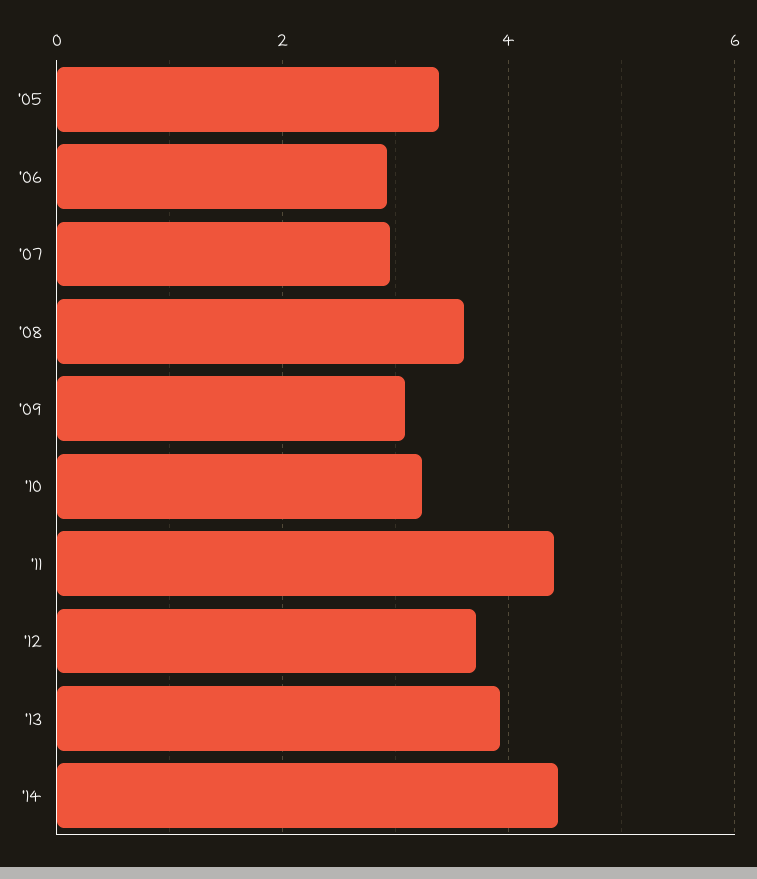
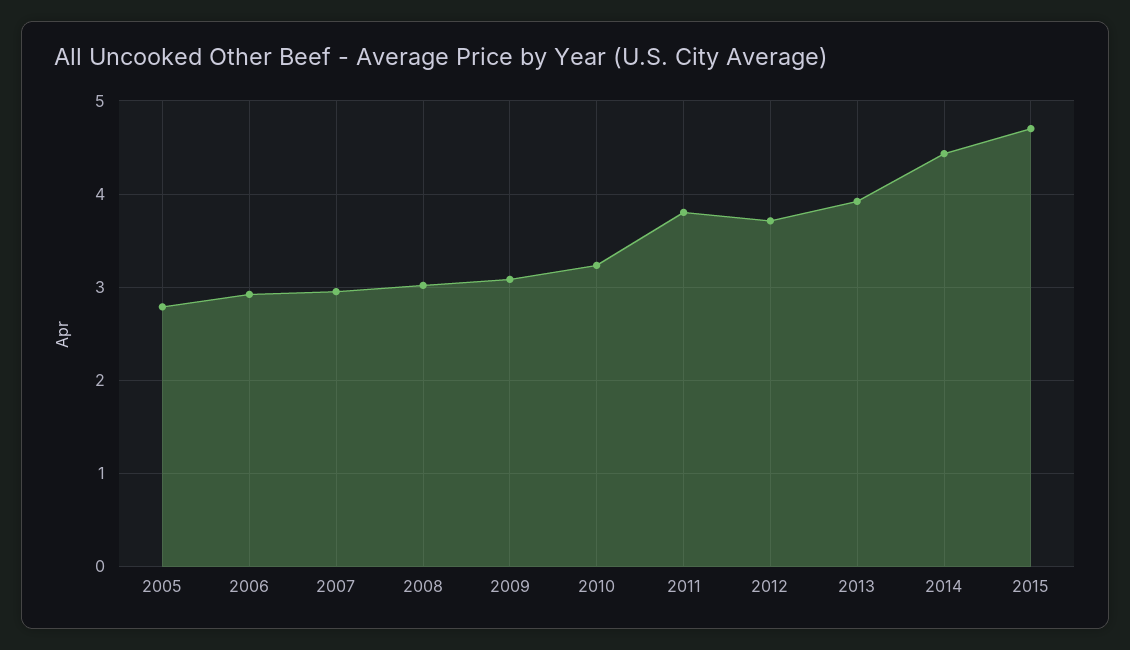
'05: 3.4 -> 2.8
'08: 3.6 -> 3
'11: 4.4 -> 3.8
2015: none -> 4.7

